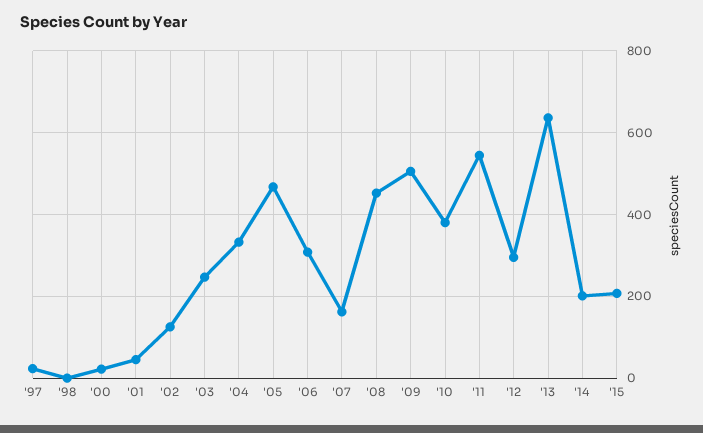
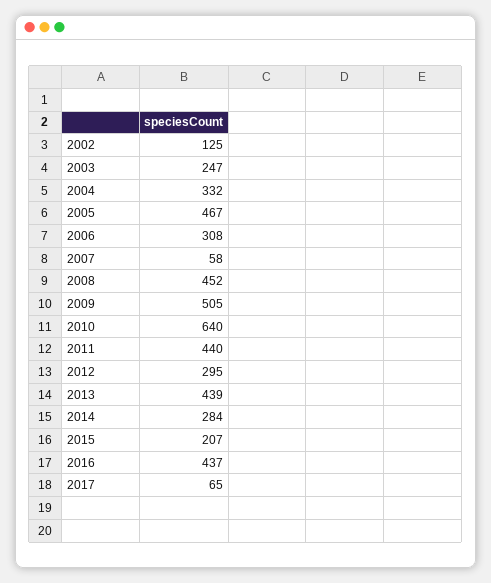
'97: 20 -> none
'98: 0 -> none
'00: 20 -> none
'01: 40 -> none
'07: 160 -> 58
'10: 380 -> 640
'11: 540 -> 440
'13: 640 -> 439
'14: 200 -> 284
2016: none -> 437
2017: none -> 65

